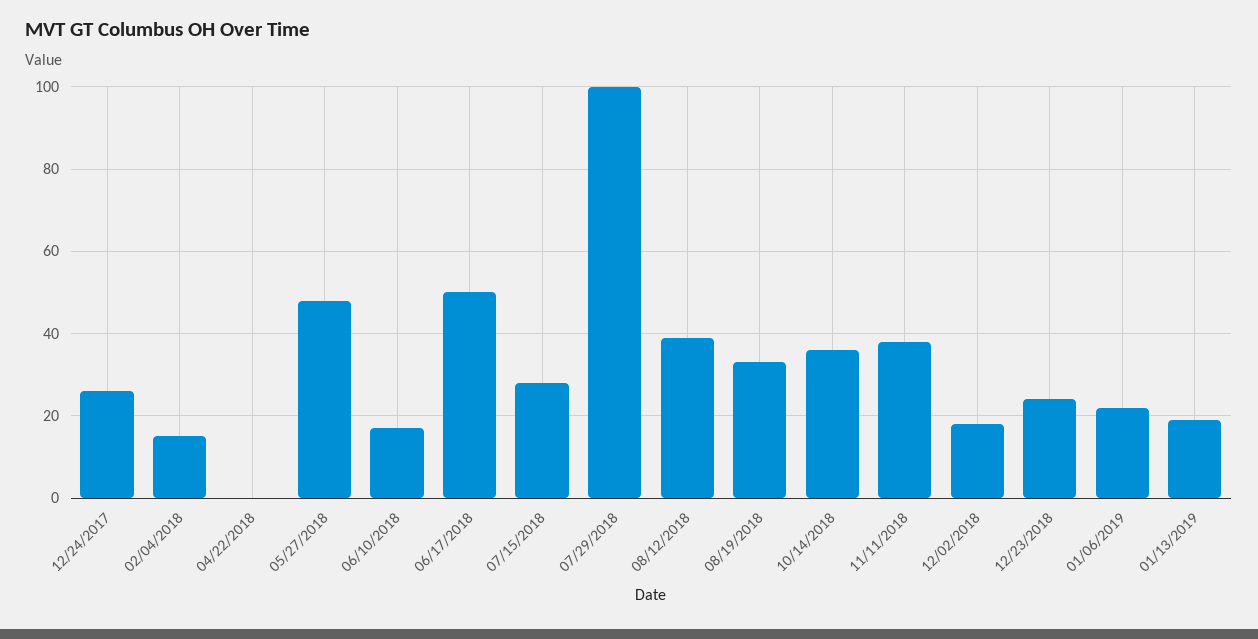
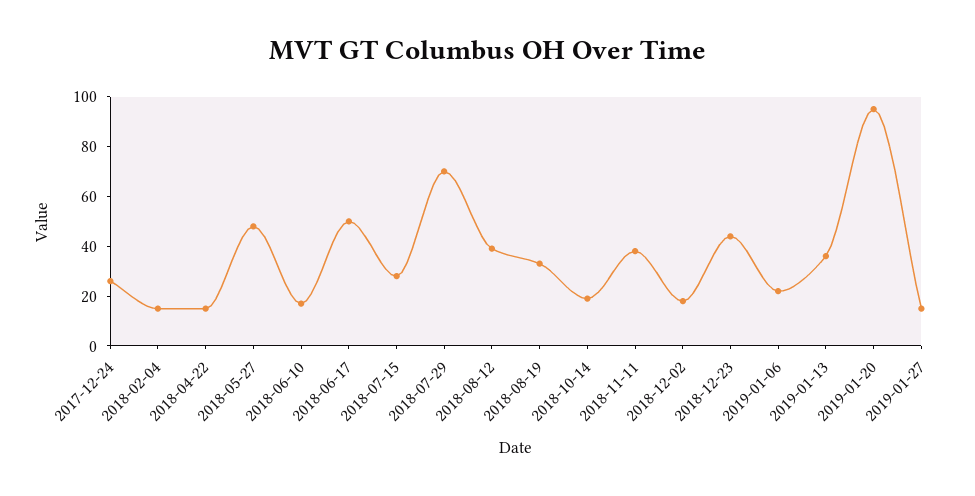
04/22/2018: 0 -> 15
07/29/2018: 100 -> 70
10/14/2018: 35 -> 20
12/23/2018: 25 -> 45
01/13/2019: 20 -> 35
2019-01-20: none -> 95
2019-01-27: none -> 15

